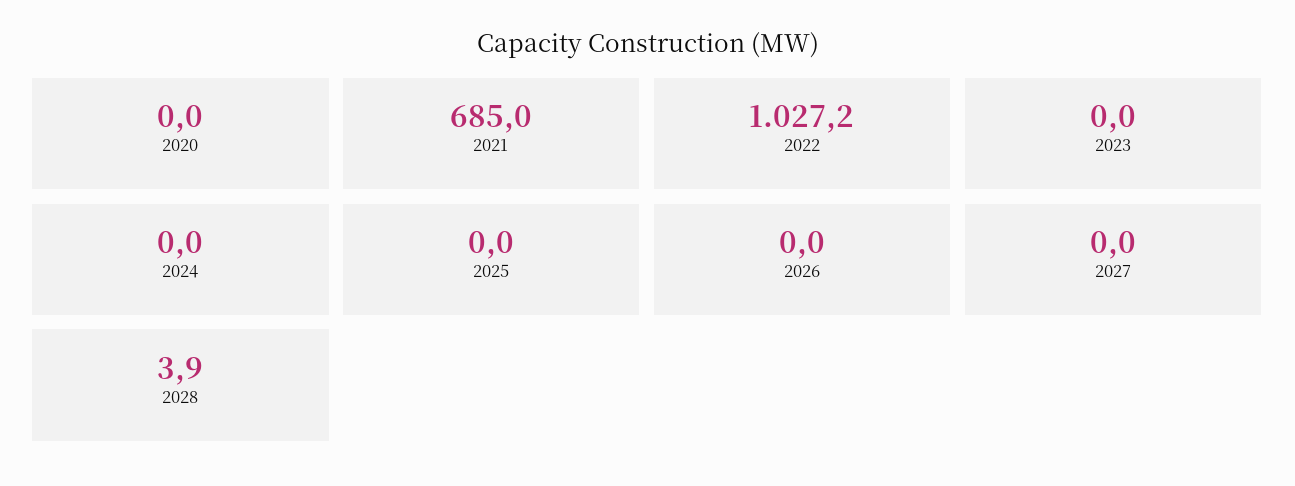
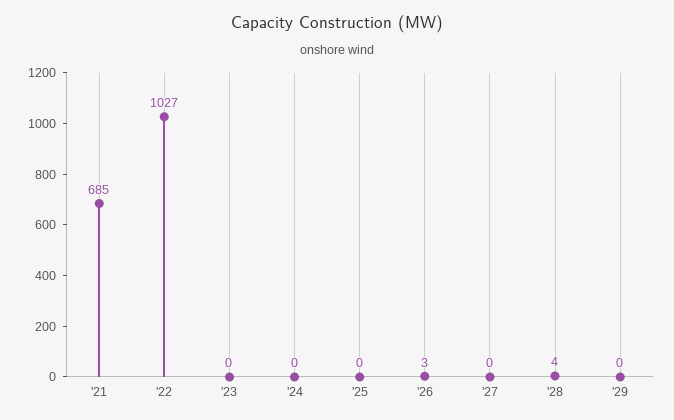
2020: 0 -> none
2026: 0 -> 3
'29: none -> 0

